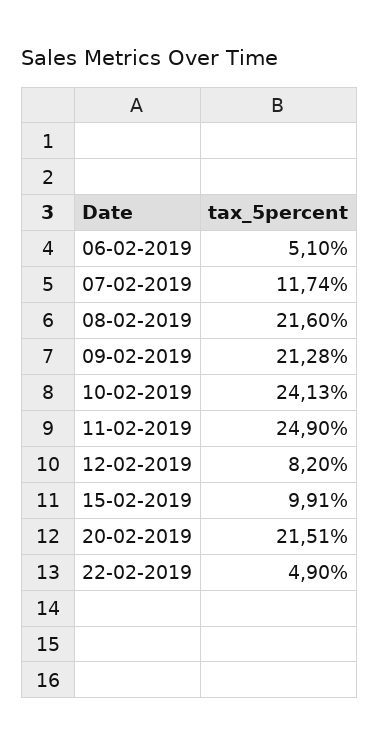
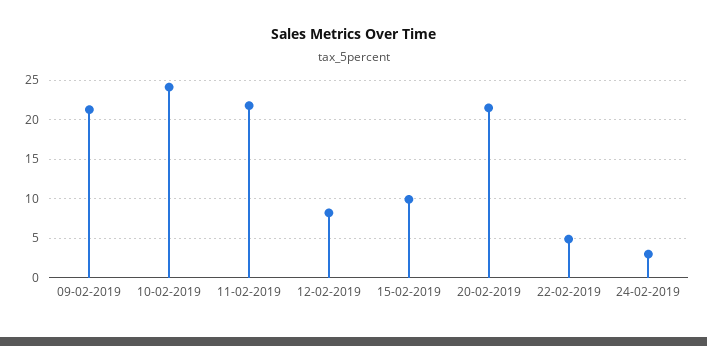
06-02-2019: 5.1 -> none
07-02-2019: 11.74 -> none
08-02-2019: 21.6 -> none
11-02-2019: 24.9 -> 22
24-02-2019: none -> 3

